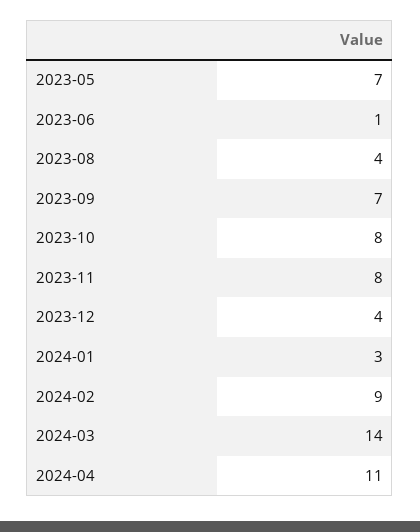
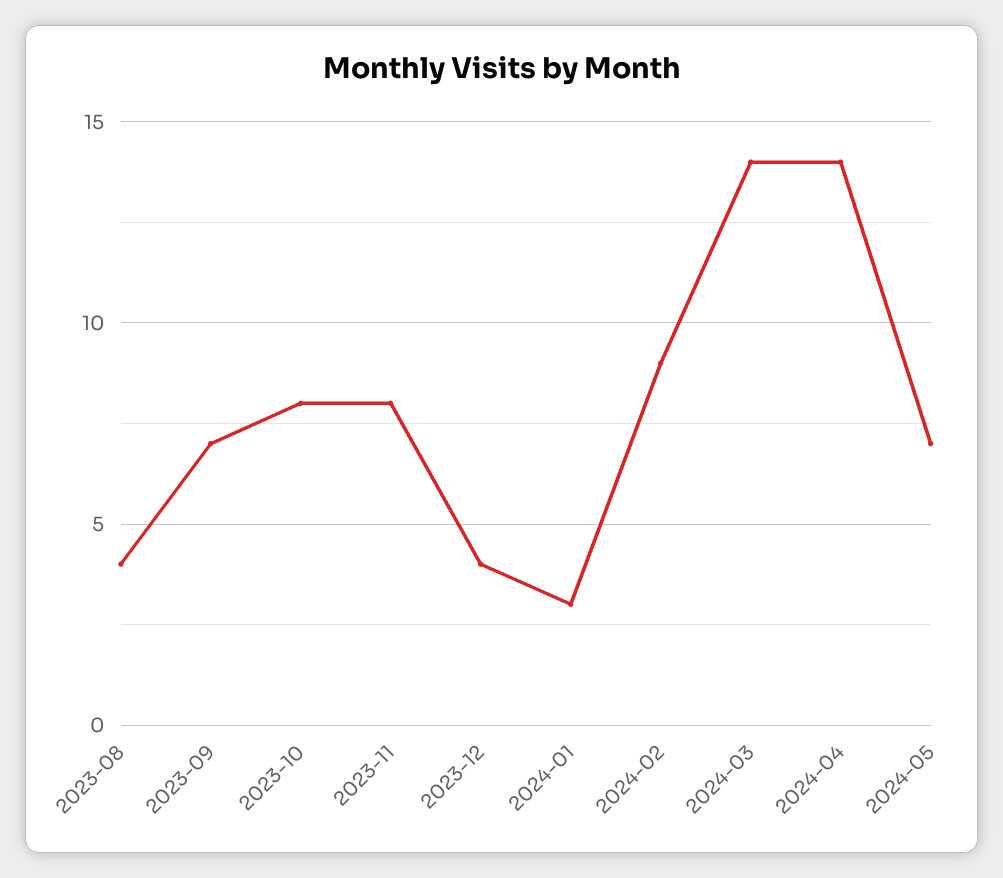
2023-05: 7 -> none
2023-06: 1 -> none
2024-04: 11 -> 14
2024-05: none -> 7

